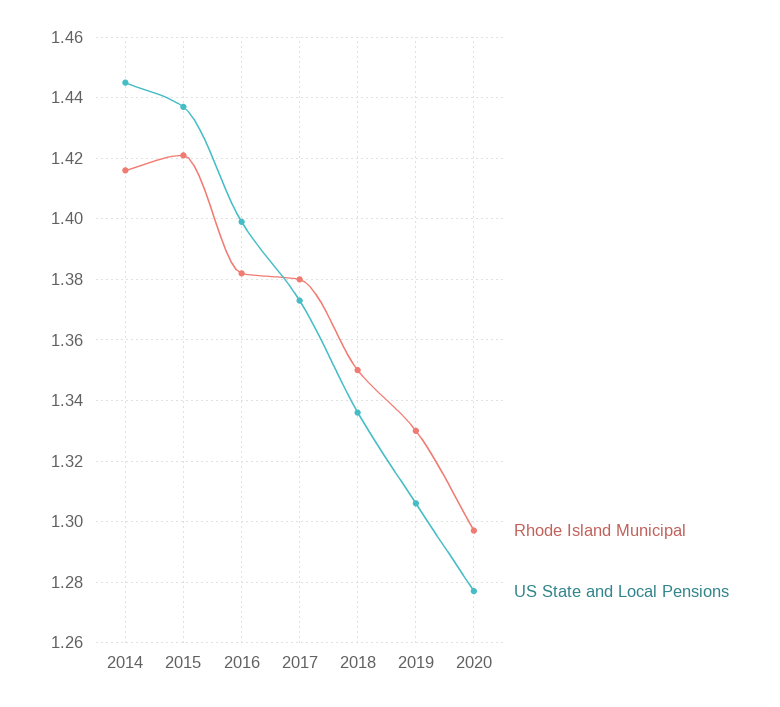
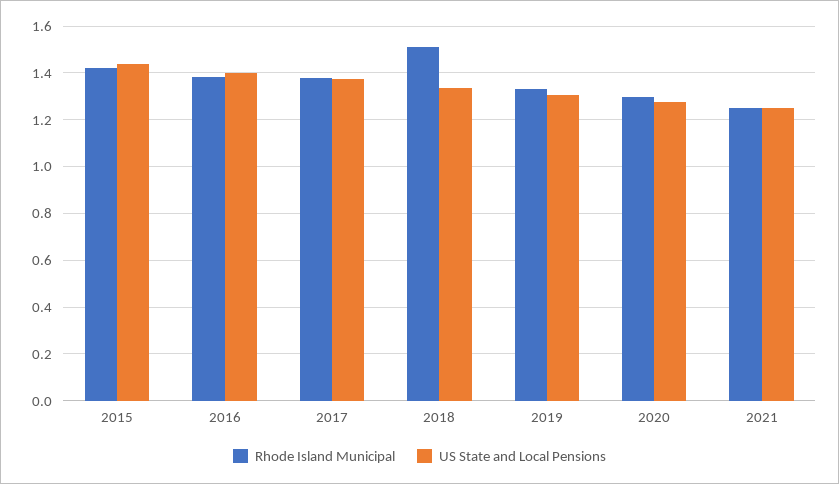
Rhode Island Municipal, 2014: 1.415 -> none
US State and Local Pensions, 2014: 1.445 -> none
Rhode Island Municipal, 2018: 1.35 -> 1.5
Rhode Island Municipal, 2021: none -> 1.25
US State and Local Pensions, 2021: none -> 1.25

